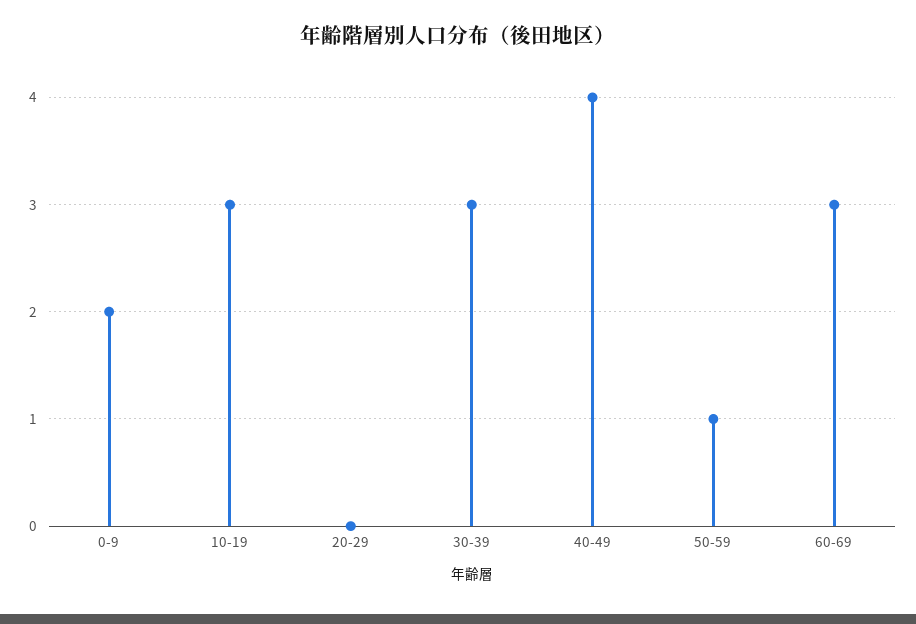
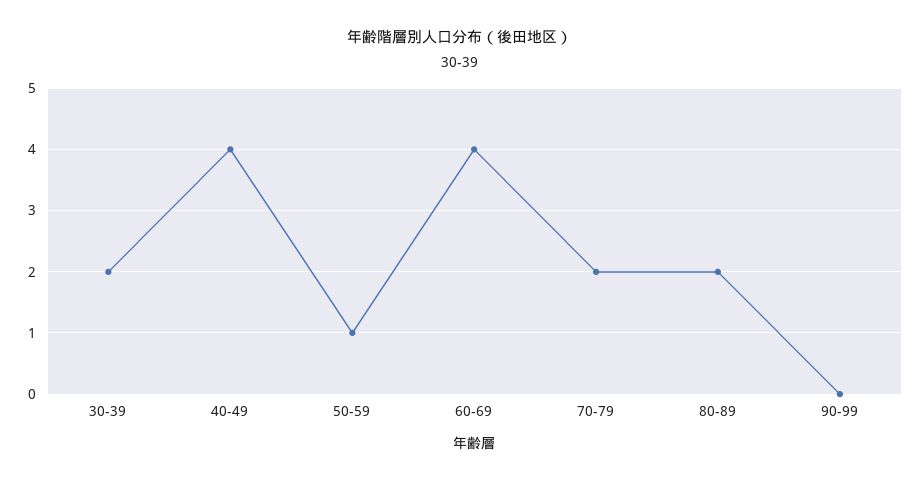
0-9: 2 -> none
10-19: 3 -> none
20-29: 0 -> none
30-39: 3 -> 2
60-69: 3 -> 4
70-79: none -> 2
80-89: none -> 2
90-99: none -> 0

